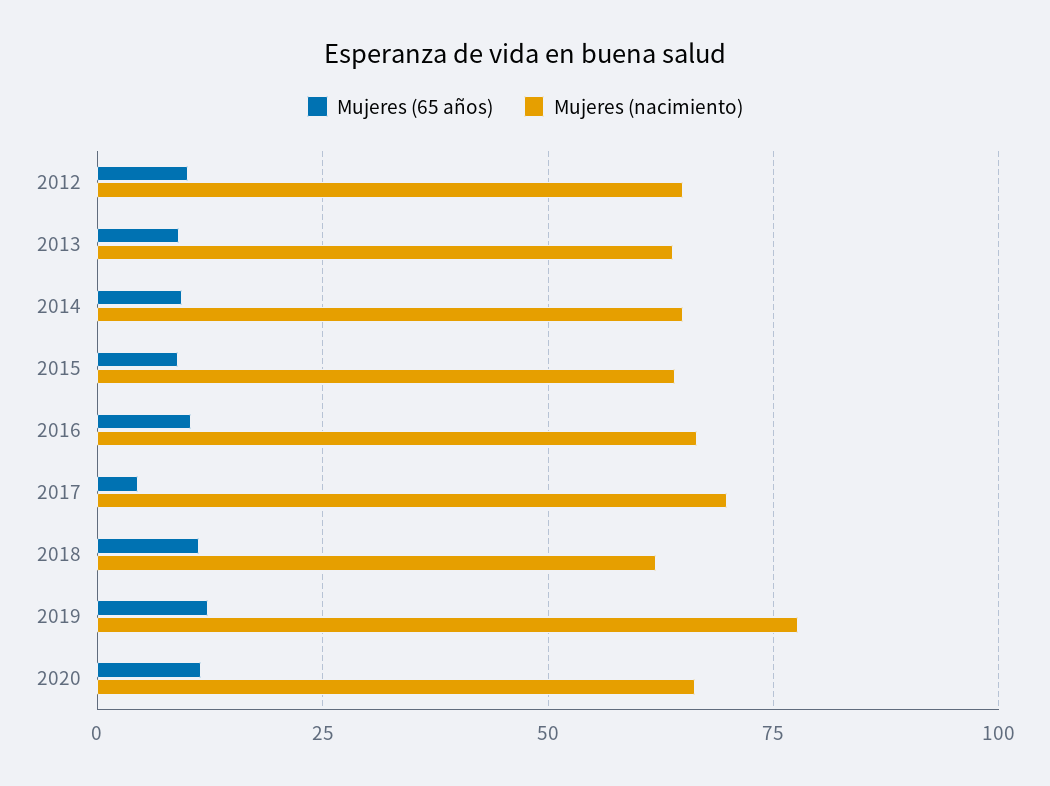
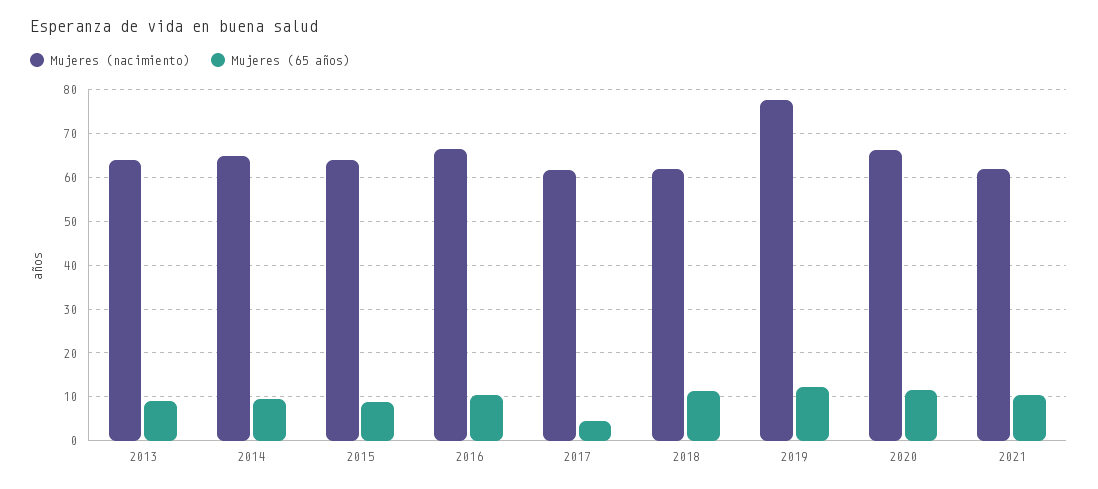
Mujeres (65 años), 2012: 10 -> none
Mujeres (nacimiento), 2012: 65 -> none
Mujeres (nacimiento), 2017: 70 -> 62
Mujeres (nacimiento), 2021: none -> 62
Mujeres (65 años), 2021: none -> 10

